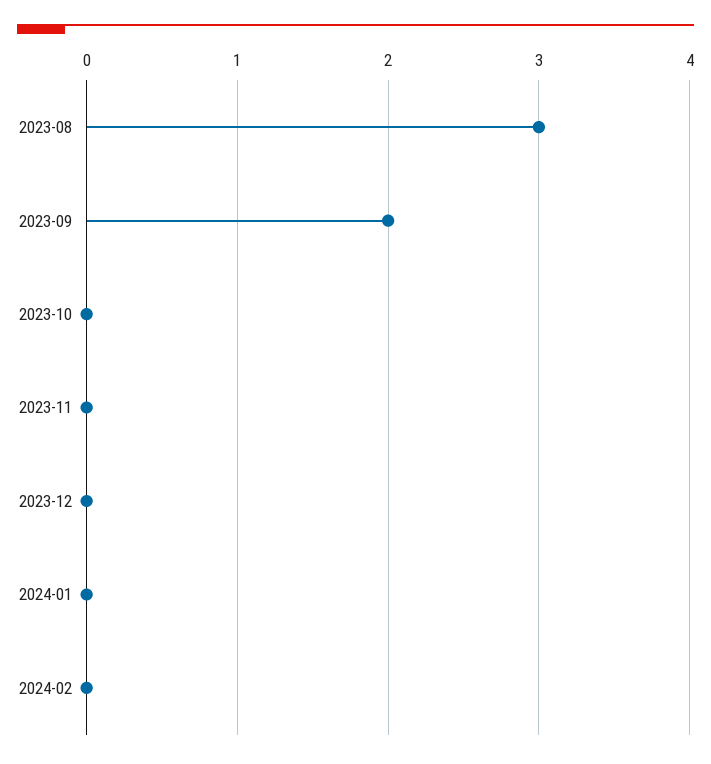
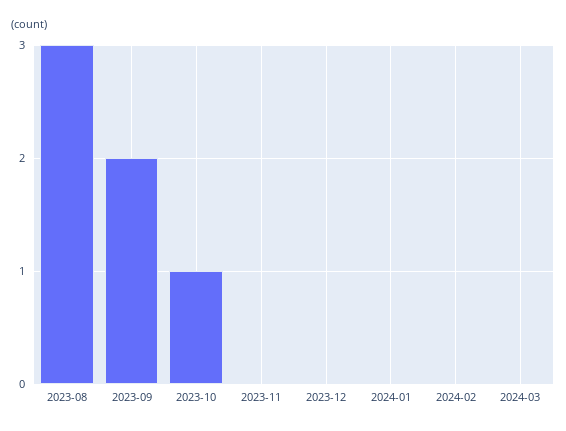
2023-10: 0 -> 1
2024-03: none -> 0

